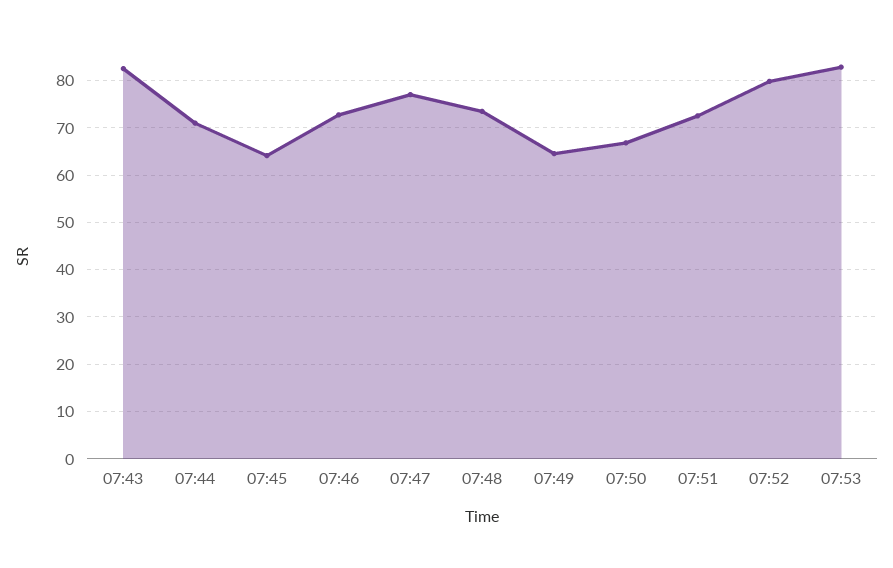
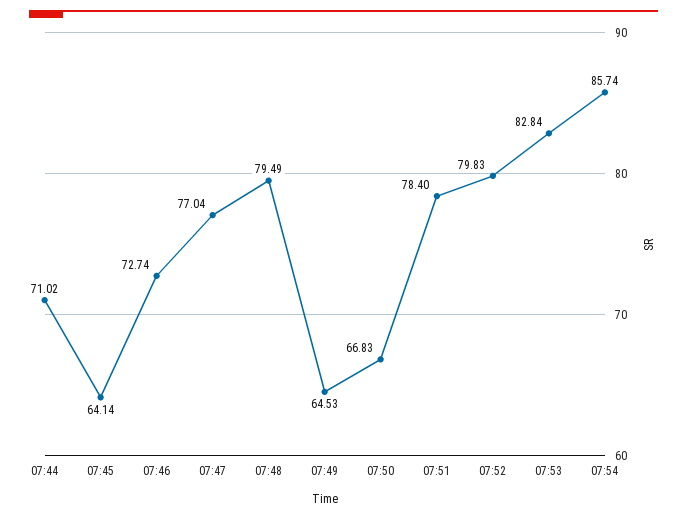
07:43: 82 -> none
07:48: 74 -> 79.49
07:51: 72 -> 78.4
07:54: none -> 85.74

